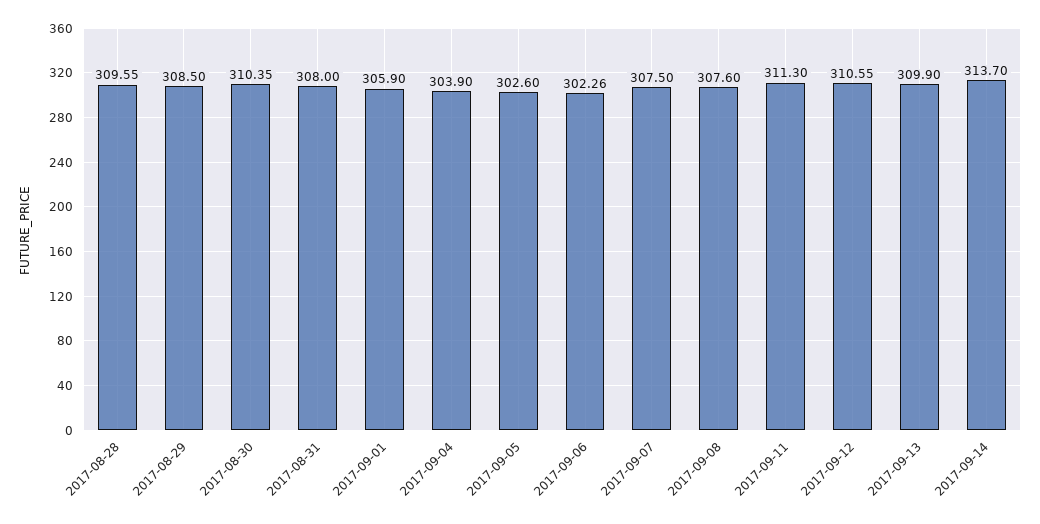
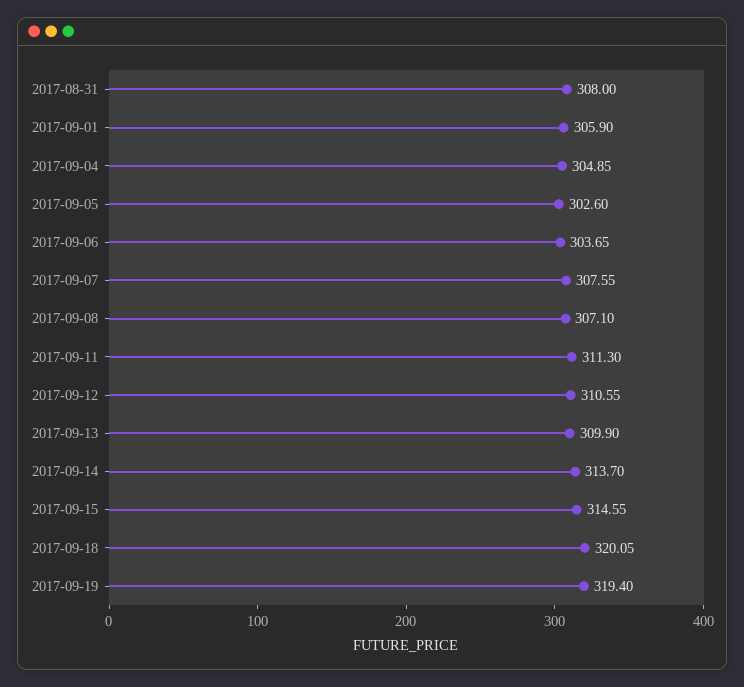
2017-08-28: 309.55 -> none
2017-08-29: 308.5 -> none
2017-08-30: 310.35 -> none
2017-09-04: 303.9 -> 304.85
2017-09-06: 302.26 -> 303.65
2017-09-07: 307.5 -> 307.55
2017-09-08: 307.6 -> 307.1
2017-09-15: none -> 314.55
2017-09-18: none -> 320.05
2017-09-19: none -> 319.4

